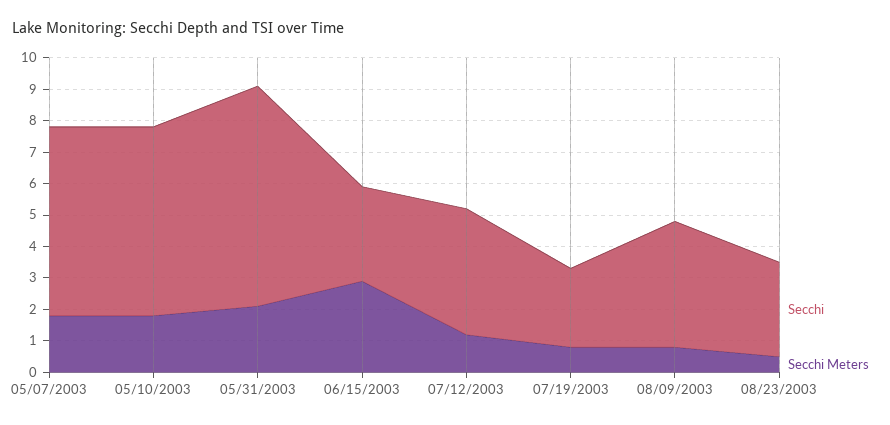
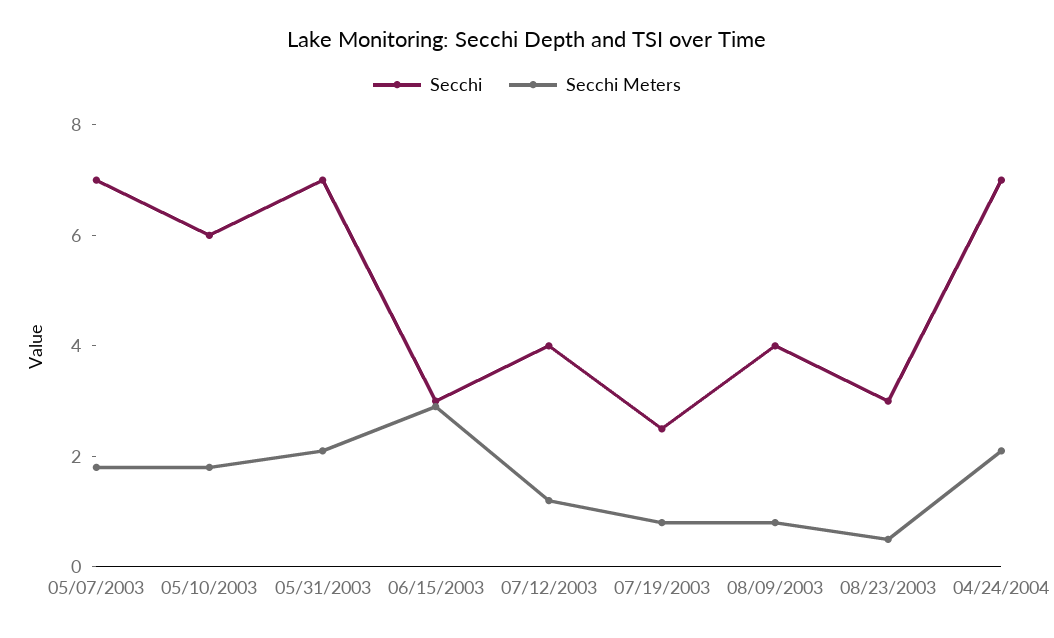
Secchi, 05/07/2003: 6 -> 7
Secchi, 04/24/2004: none -> 7
Secchi Meters, 04/24/2004: none -> 2

